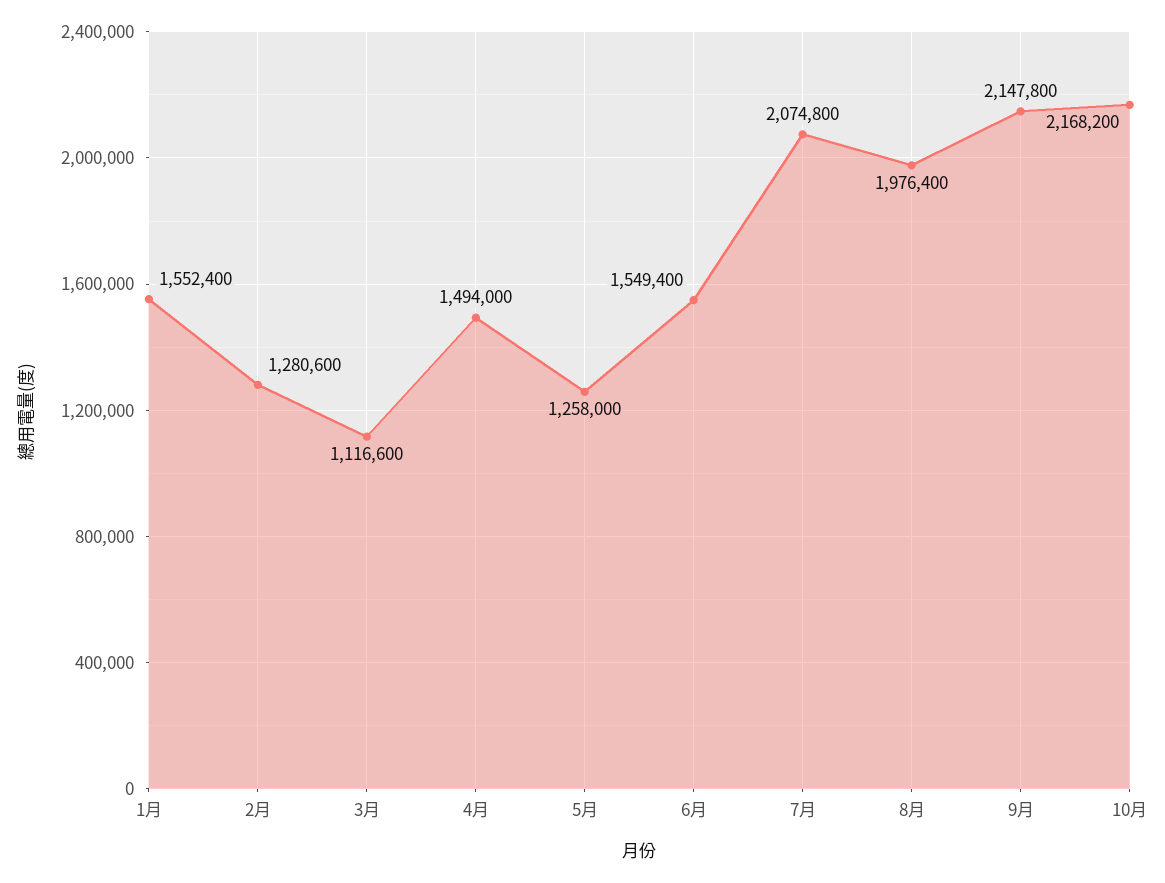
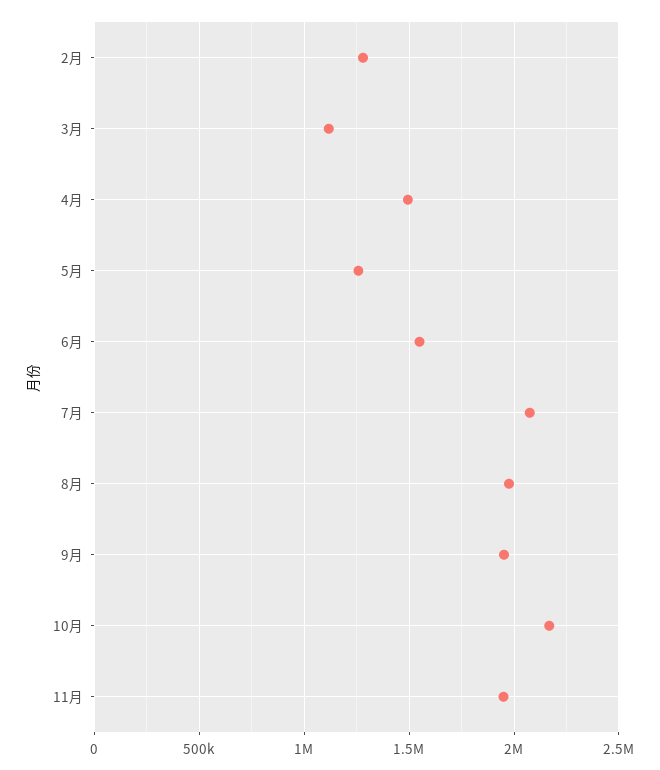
1月: 1552400 -> none
9月: 2147800 -> 1950000
11月: none -> 1950000

